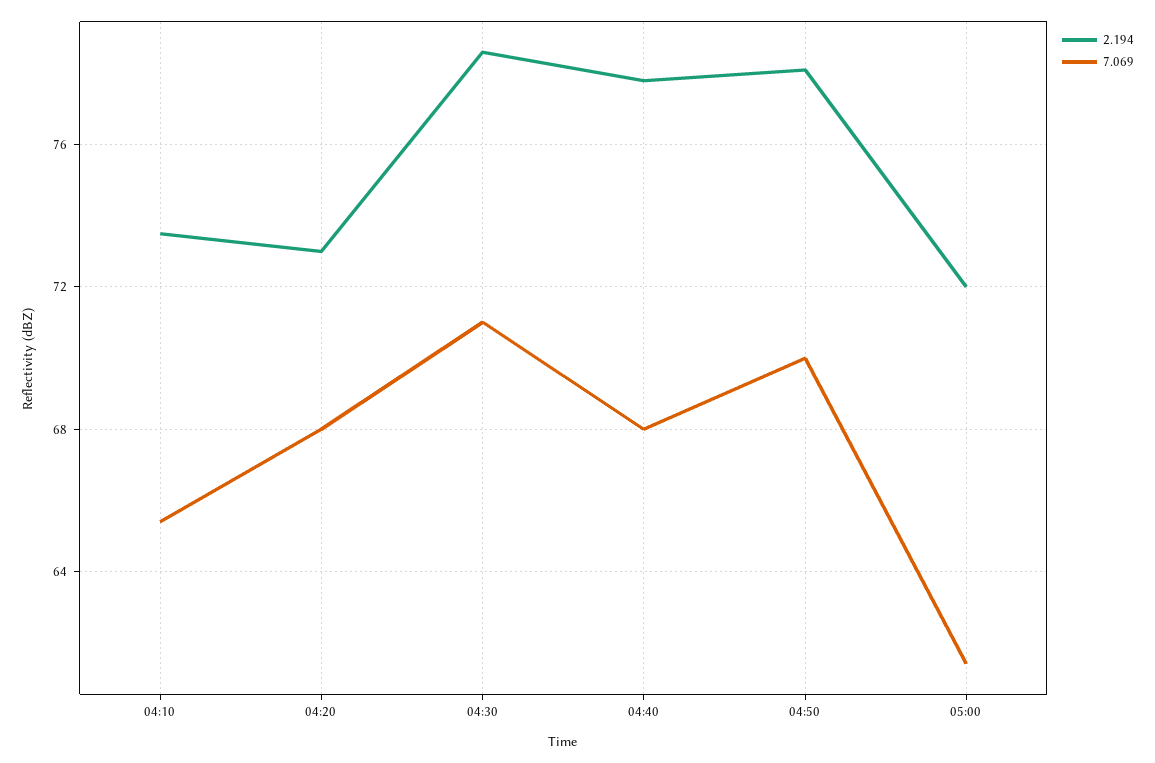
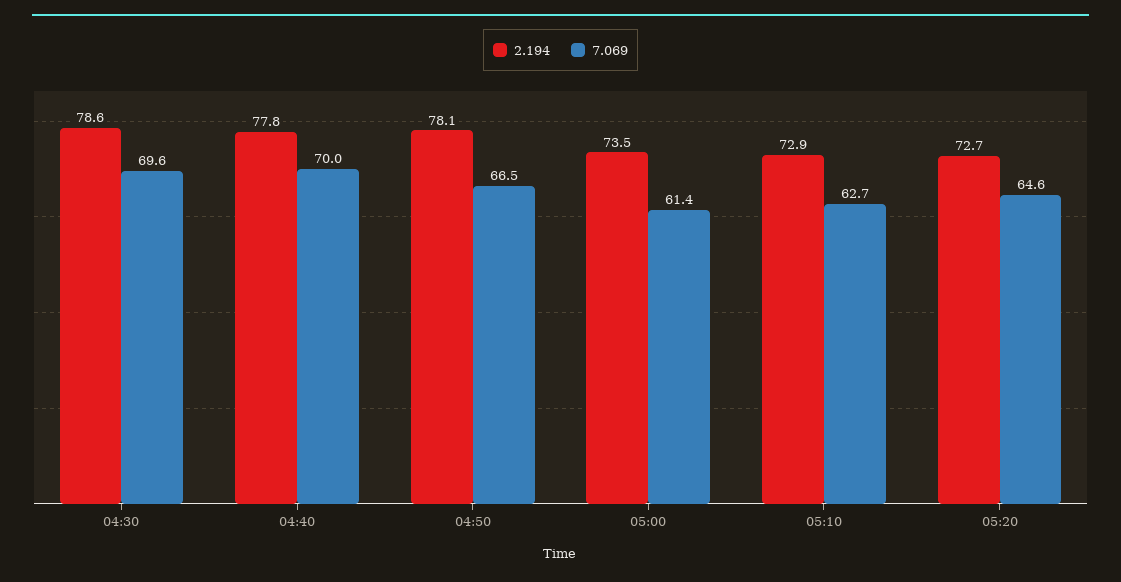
2.194, 04:10: 73.5 -> none
7.069, 04:10: 65.5 -> none
2.194, 04:20: 73 -> none
7.069, 04:20: 68 -> none
7.069, 04:30: 71 -> 69.6
7.069, 04:40: 68 -> 70
7.069, 04:50: 70 -> 66.5
2.194, 05:00: 72 -> 73.5
2.194, 05:10: none -> 72.9
7.069, 05:10: none -> 62.7
2.194, 05:20: none -> 72.7
7.069, 05:20: none -> 64.6

